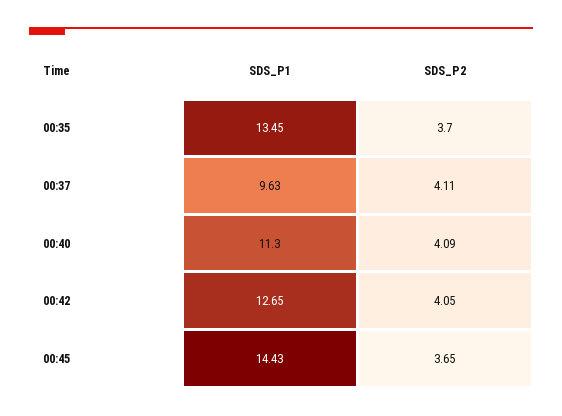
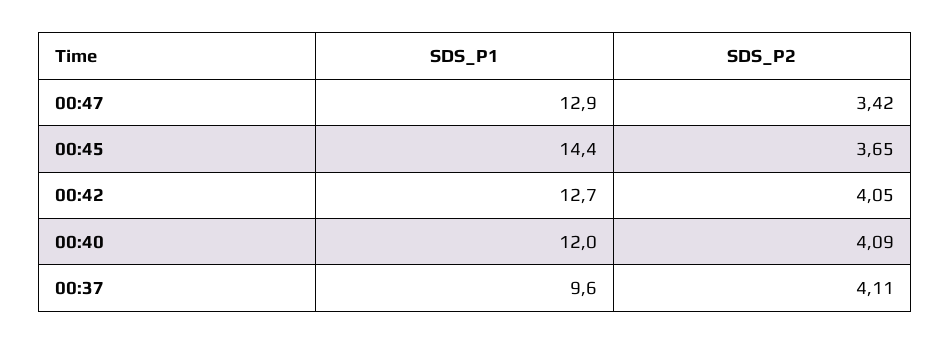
SDS_P1, 00:35: 13.45 -> none
SDS_P2, 00:35: 3.7 -> none
SDS_P1, 00:40: 11.3 -> 12
SDS_P1, 00:47: none -> 12.9
SDS_P2, 00:47: none -> 3.42

